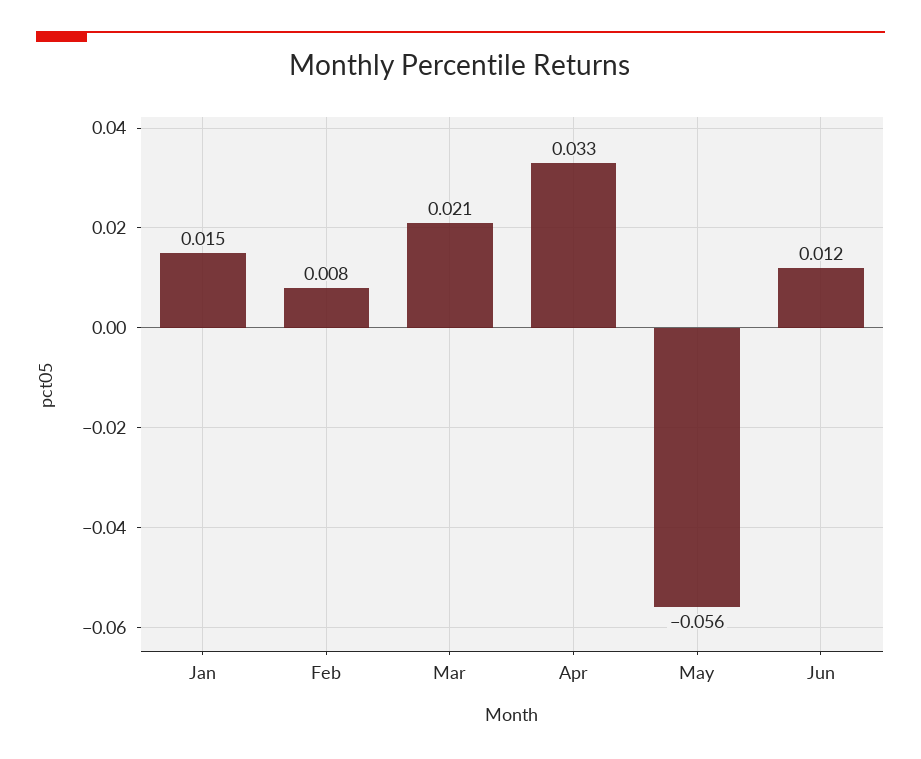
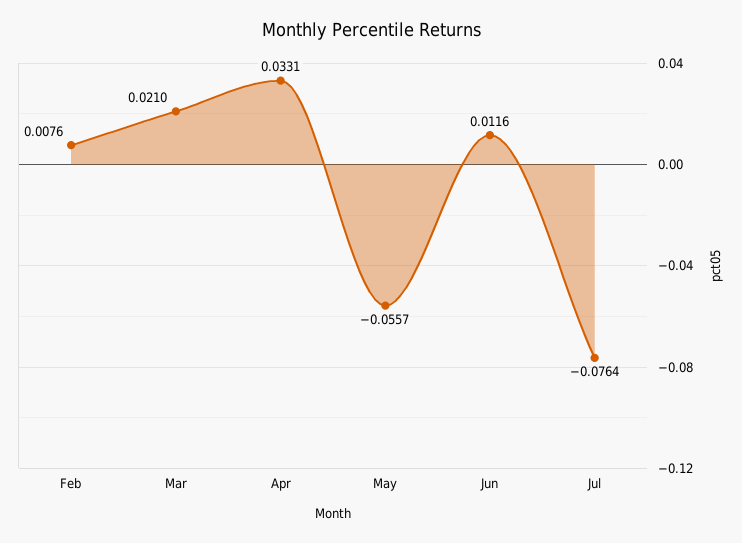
Jan: 0.015 -> none
Jul: none -> -0.0764

